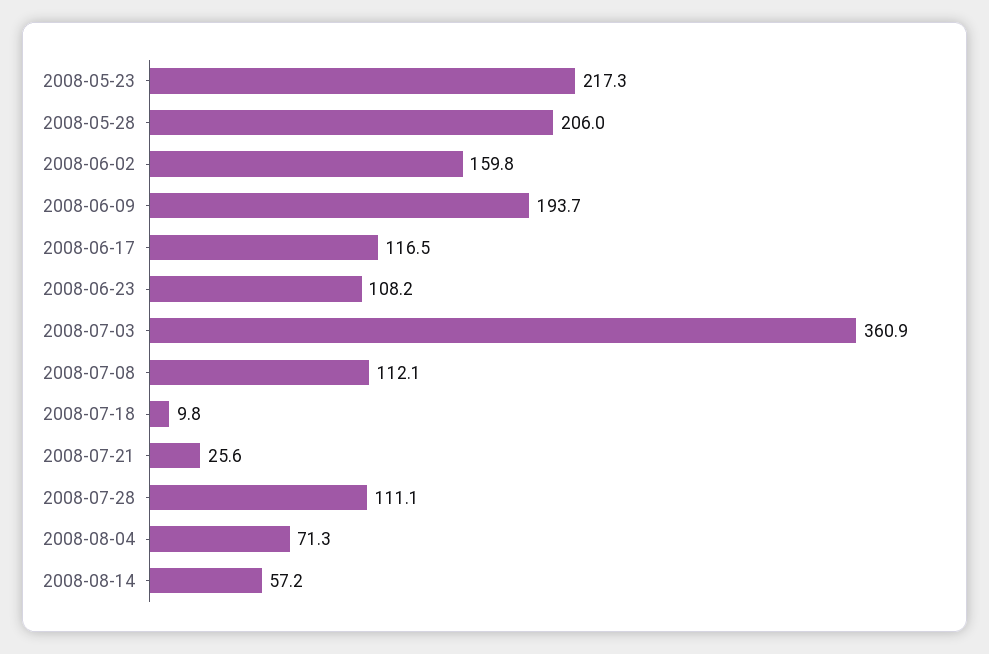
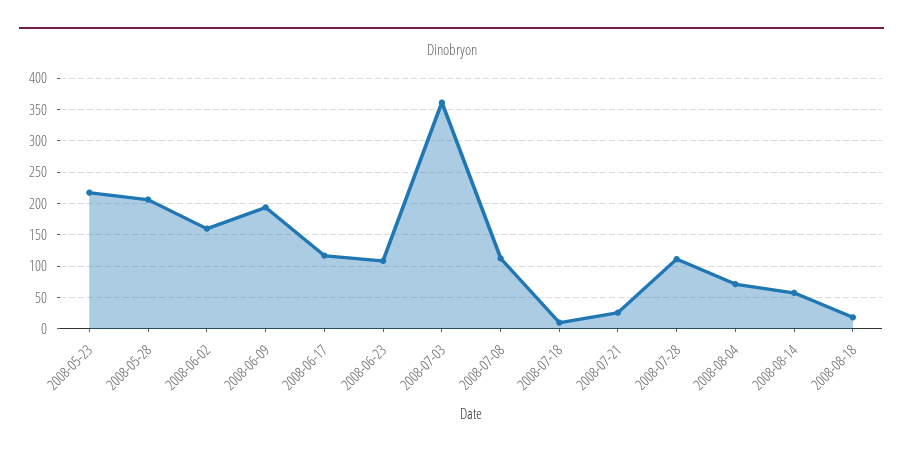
2008-08-18: none -> 20

